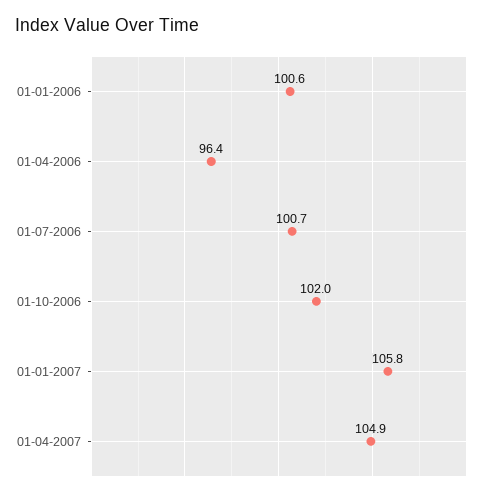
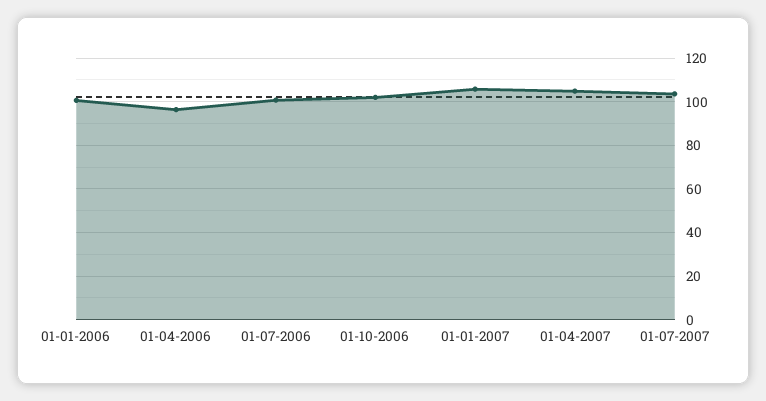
01-07-2007: none -> 105

